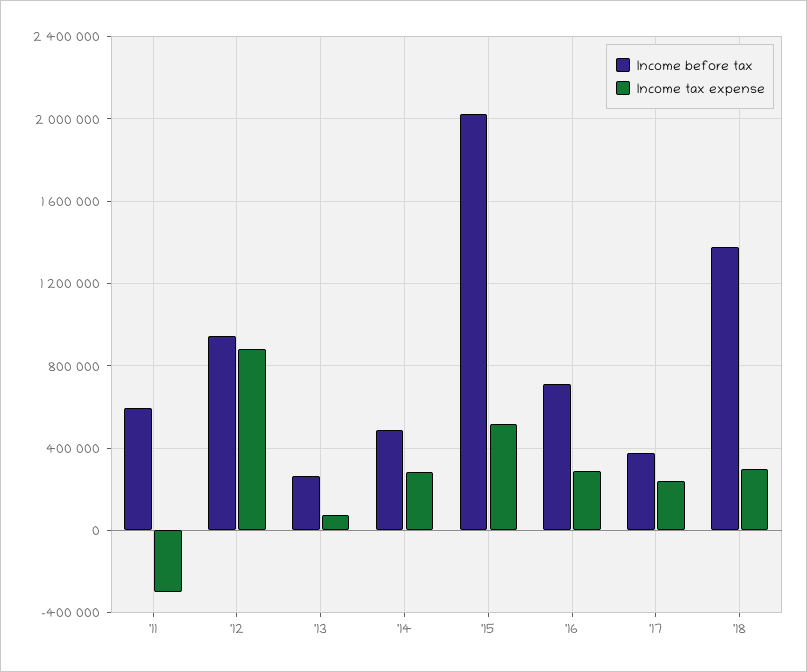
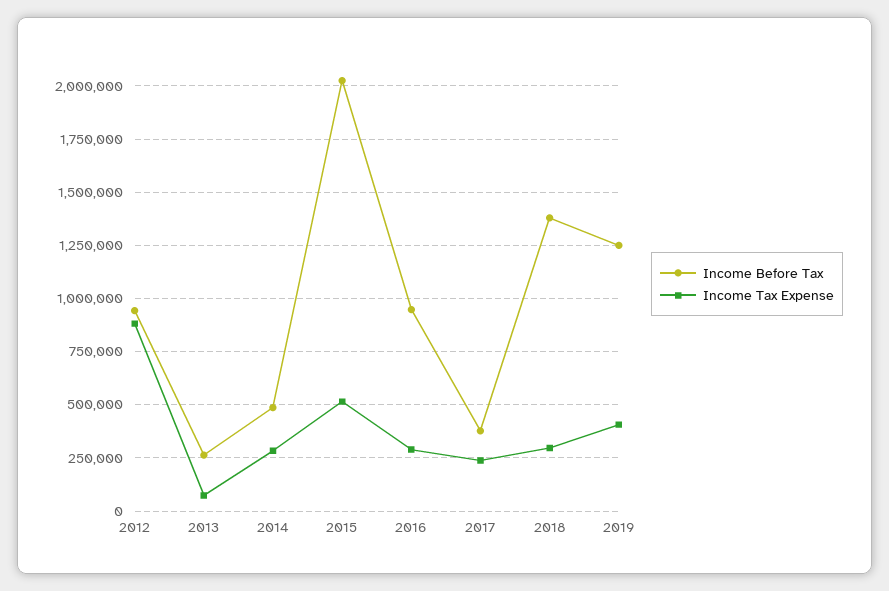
Income before tax, '11: 600000 -> none
Income tax expense, '11: -300000 -> none
Income before tax, '16: 700000 -> 950000
Income before tax, 2019: none -> 1250000
Income tax expense, 2019: none -> 400000

